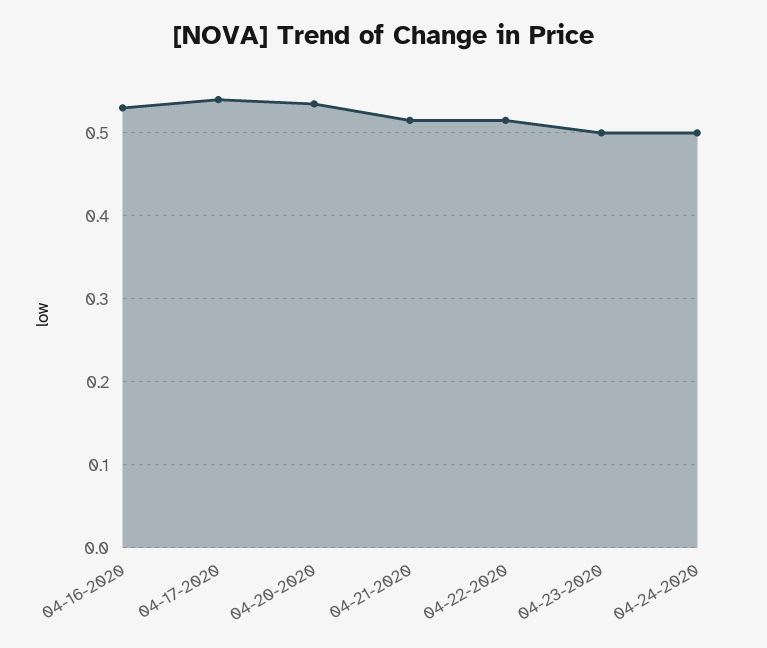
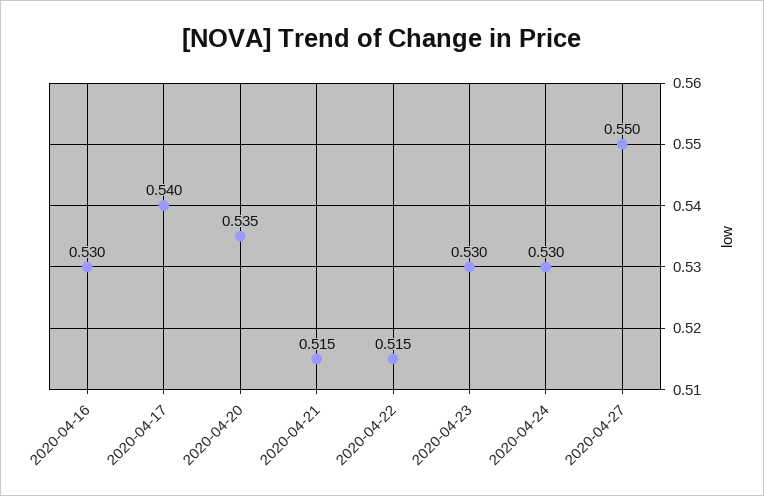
04-23-2020: 0.5 -> 0.53
04-24-2020: 0.5 -> 0.53
2020-04-27: none -> 0.55

